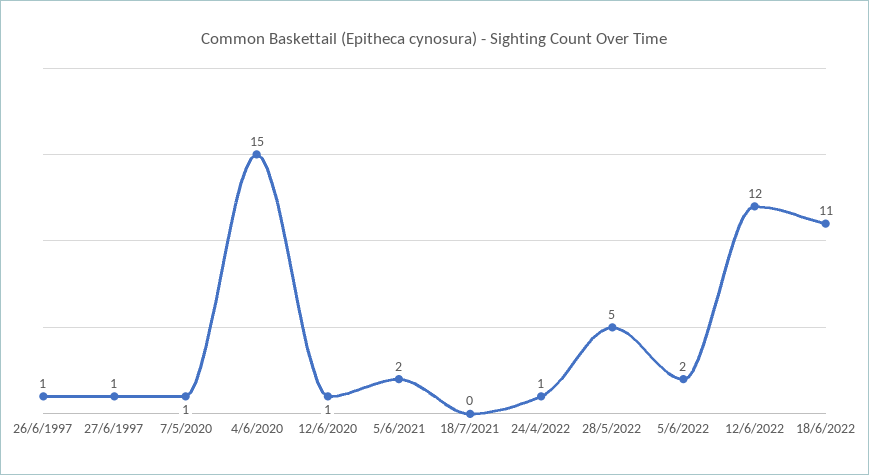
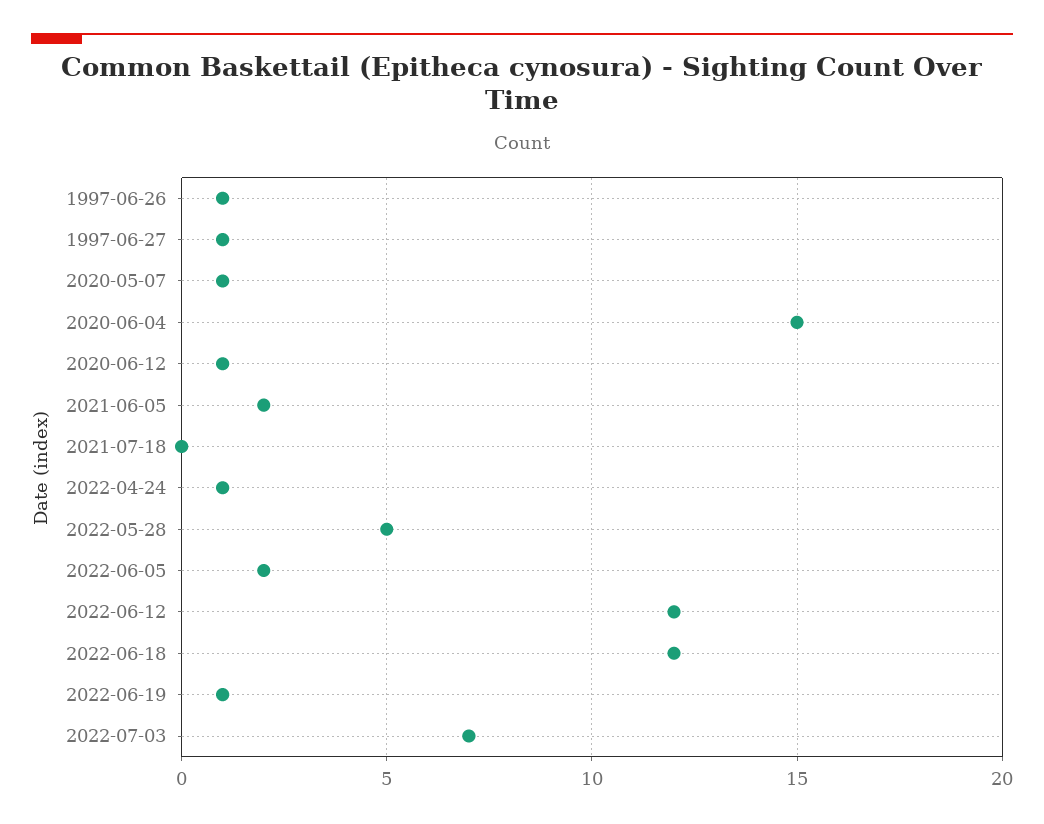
18/6/2022: 11 -> 12
2022-06-19: none -> 1
2022-07-03: none -> 7

